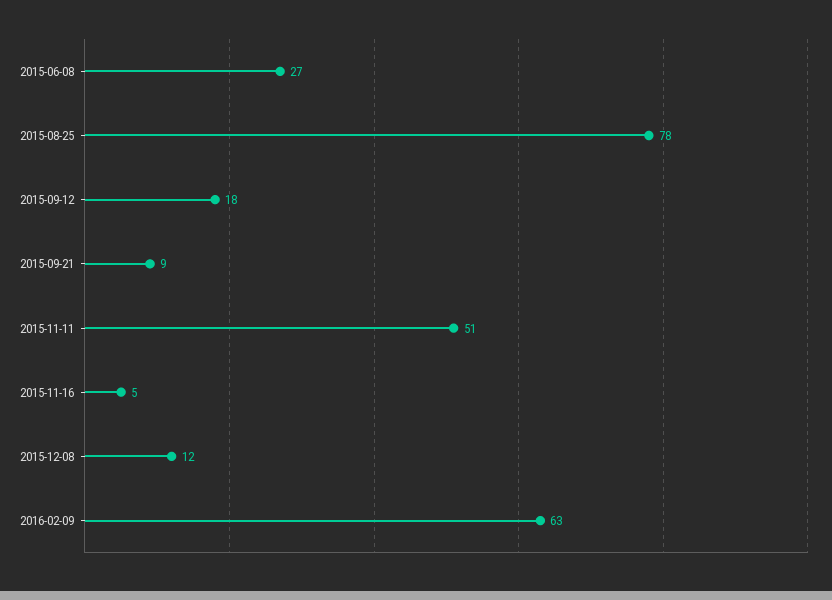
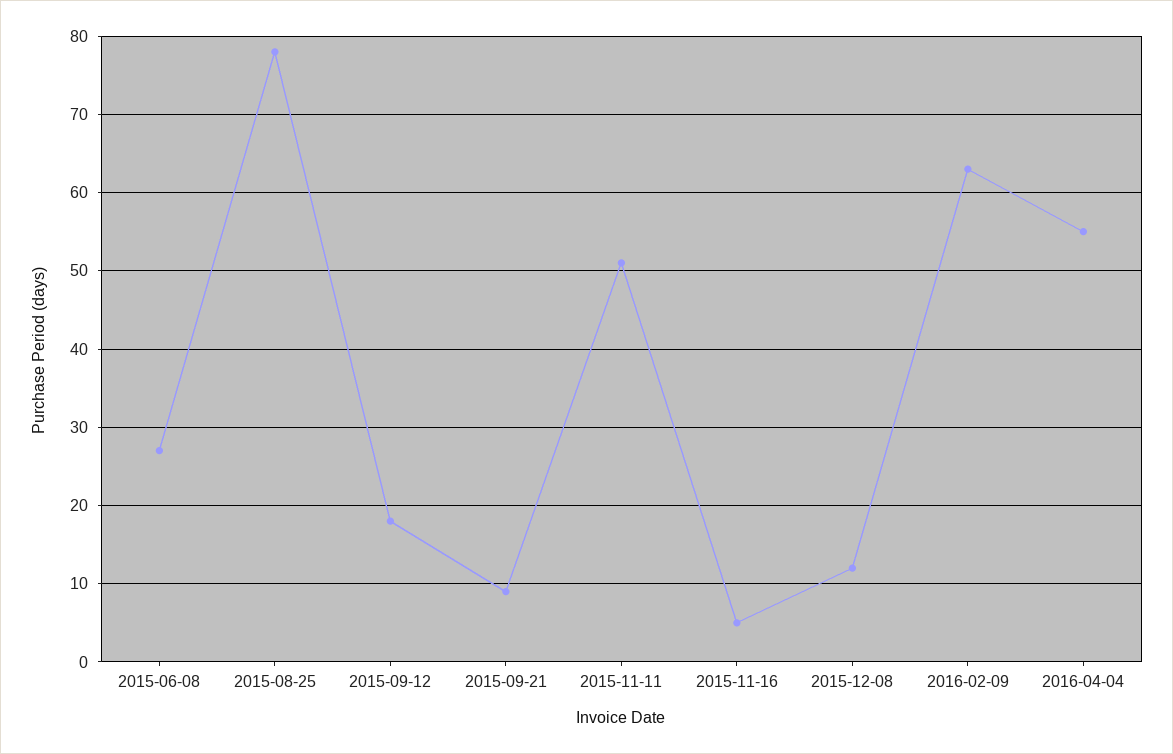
2016-04-04: none -> 55

